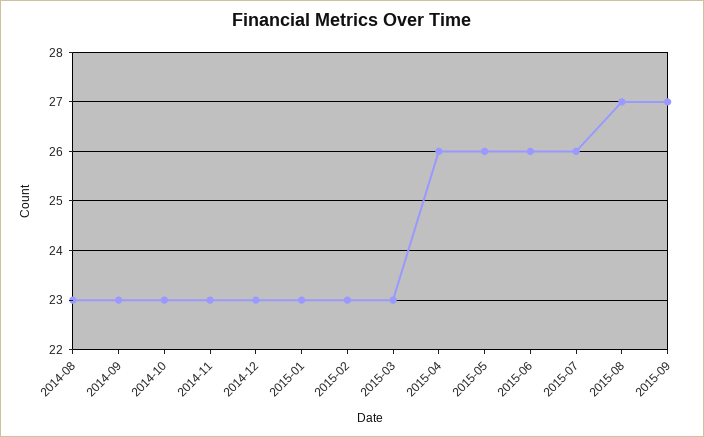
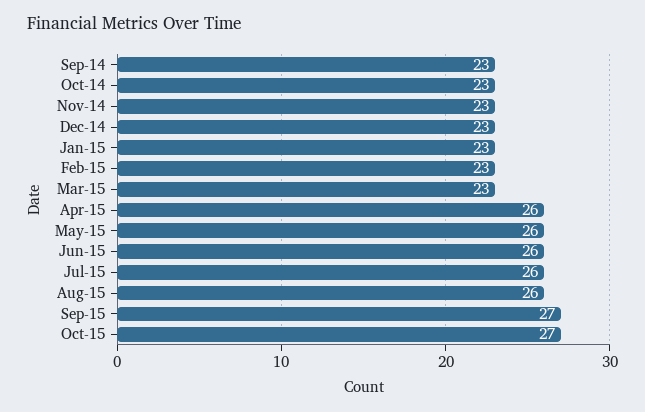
2014-08: 23 -> none
2015-08: 27 -> 26
Oct-15: none -> 27

